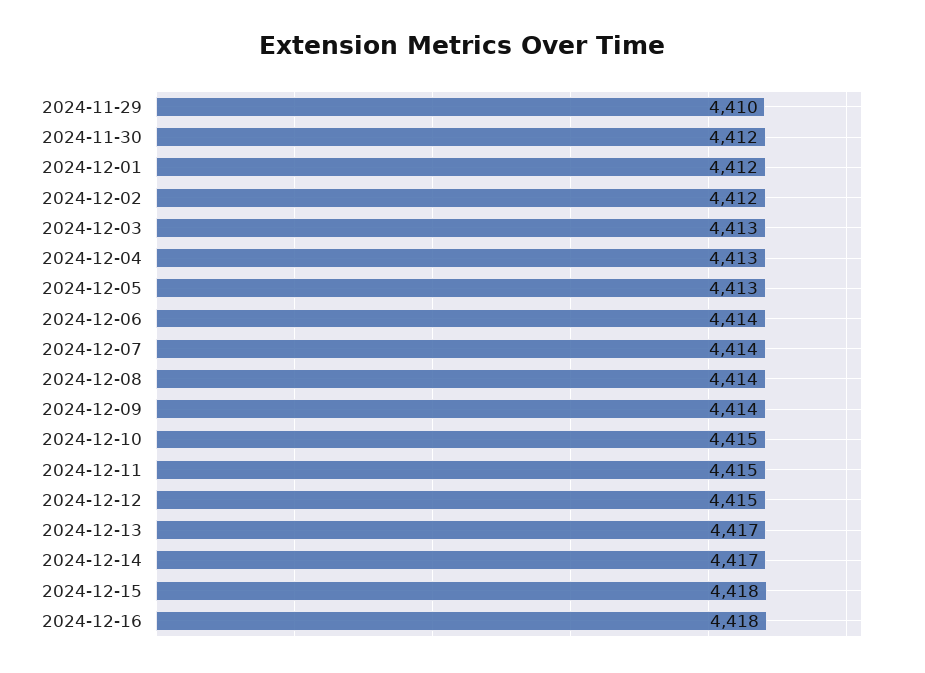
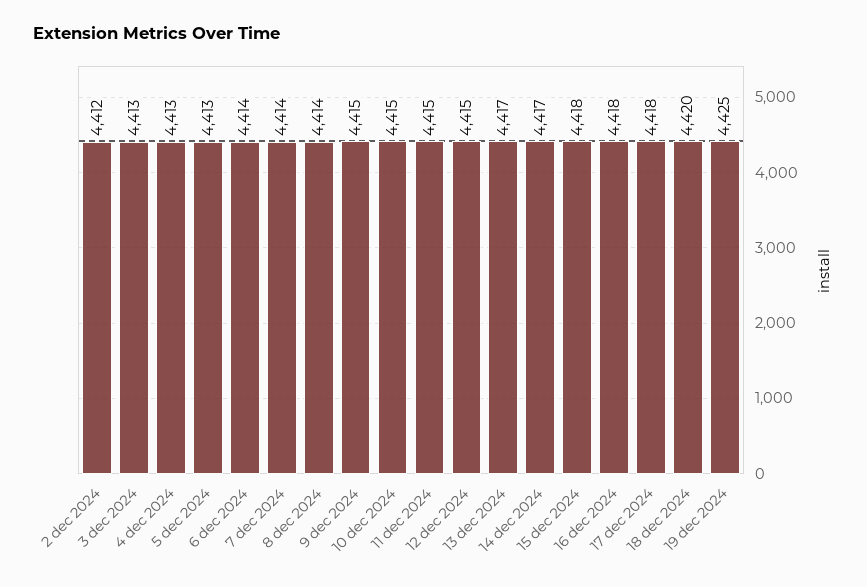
2024-11-29: 4410 -> none
2024-11-30: 4412 -> none
2024-12-01: 4412 -> none
2024-12-09: 4414 -> 4415
17 dec 2024: none -> 4418
18 dec 2024: none -> 4420
19 dec 2024: none -> 4425

